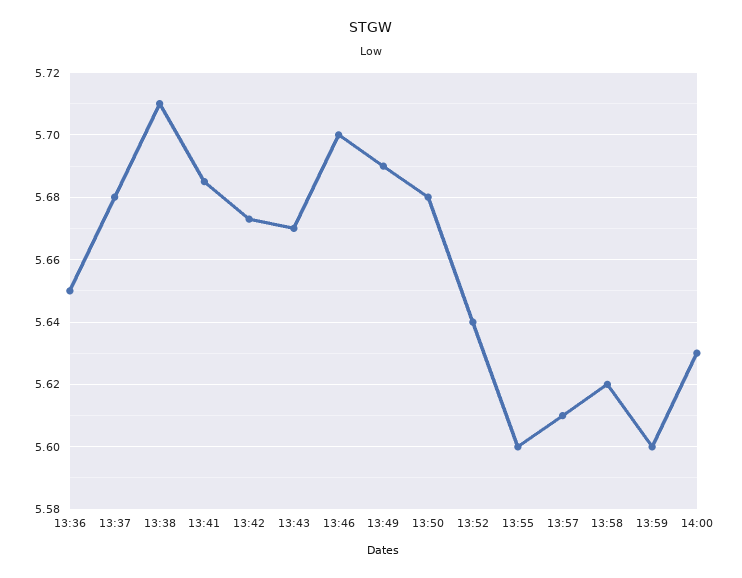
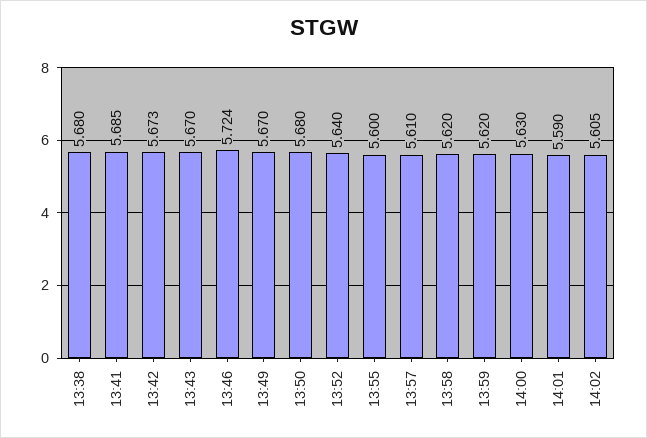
13:36: 5.65 -> none
13:37: 5.68 -> none
13:38: 5.71 -> 5.68
13:46: 5.7 -> 5.724
13:49: 5.69 -> 5.67
13:59: 5.6 -> 5.62
14:01: none -> 5.59
14:02: none -> 5.605

